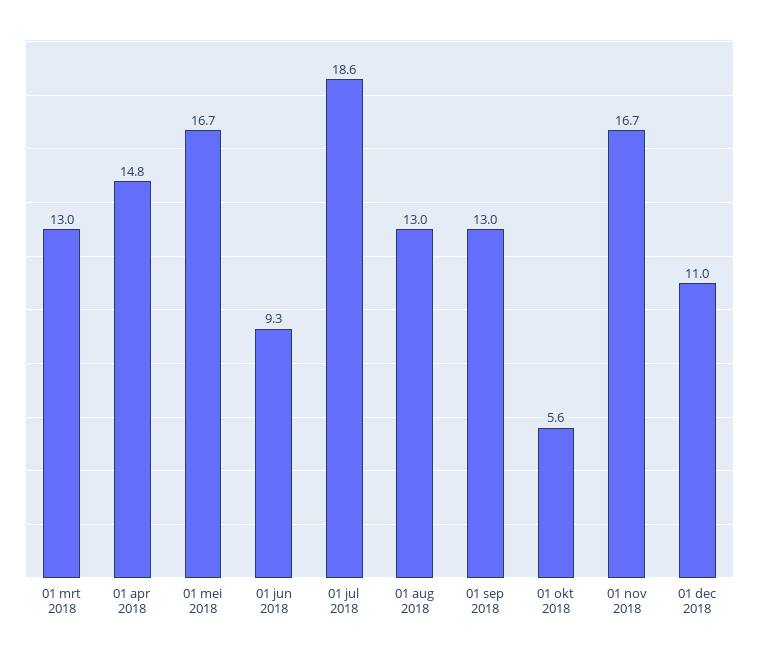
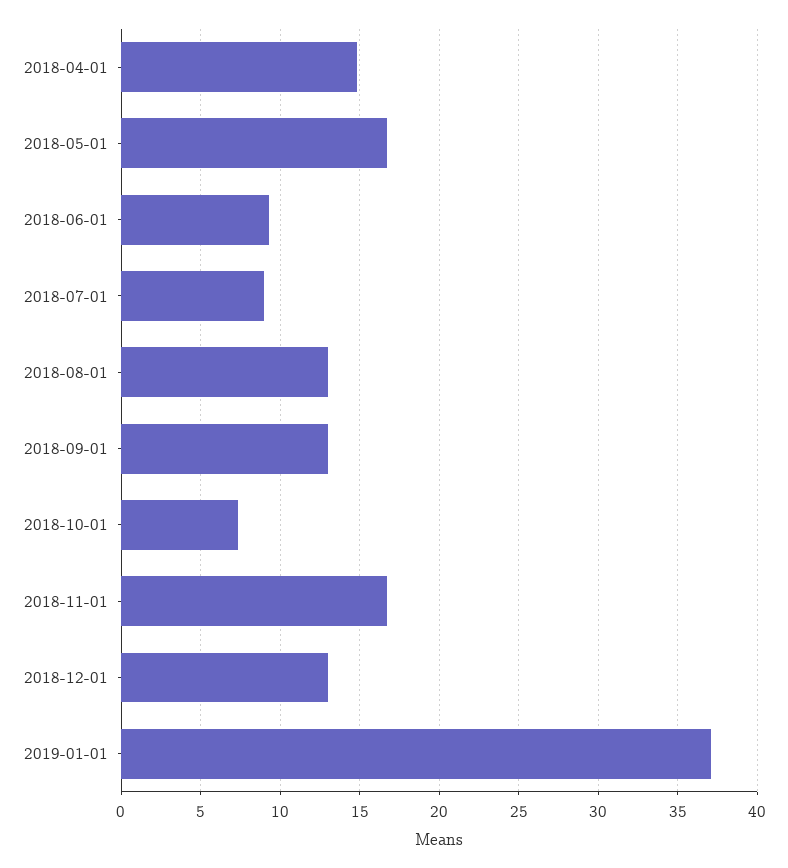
01 mrt 2018: 13 -> none
01 jul 2018: 18.6 -> 9
01 okt 2018: 5.6 -> 7.5
01 dec 2018: 11 -> 13
2019-01-01: none -> 37

